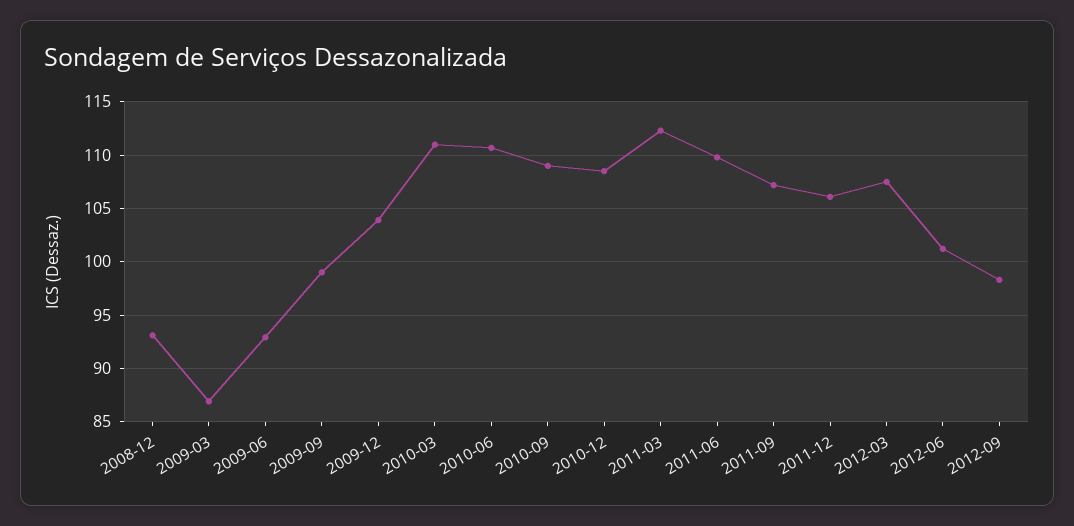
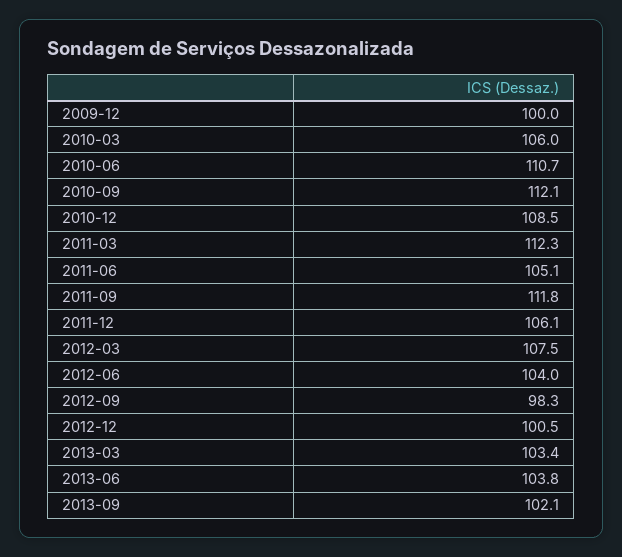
2008-12: 93 -> none
2009-03: 87 -> none
2009-06: 93 -> none
2009-09: 99 -> none
2009-12: 104 -> 100
2010-03: 111 -> 106
2010-09: 109 -> 112.1
2011-06: 110 -> 105.1
2011-09: 107 -> 111.8
2012-06: 101 -> 104
2012-12: none -> 100.5
2013-03: none -> 103.4
2013-06: none -> 103.8
2013-09: none -> 102.1

